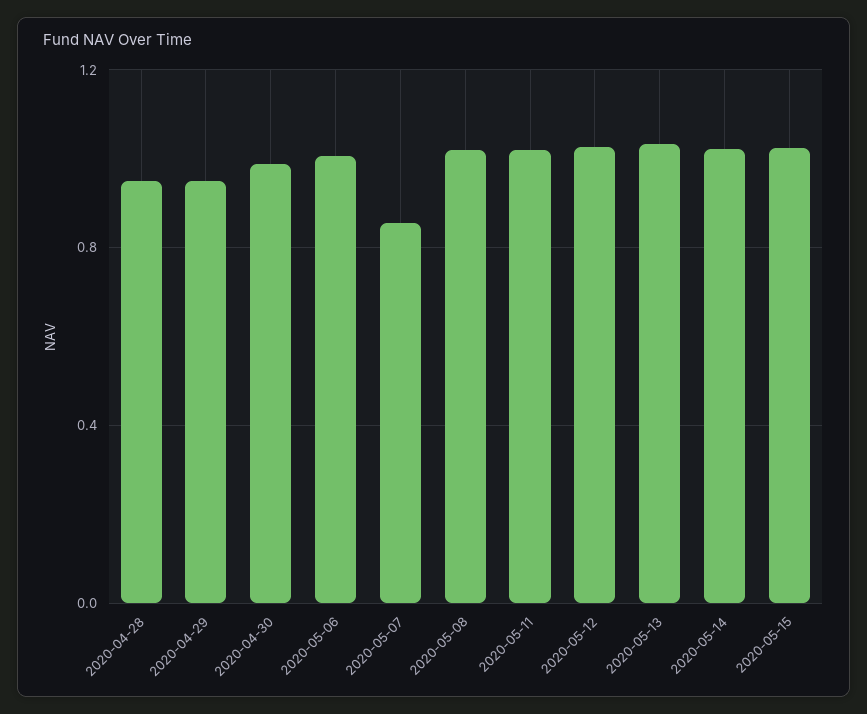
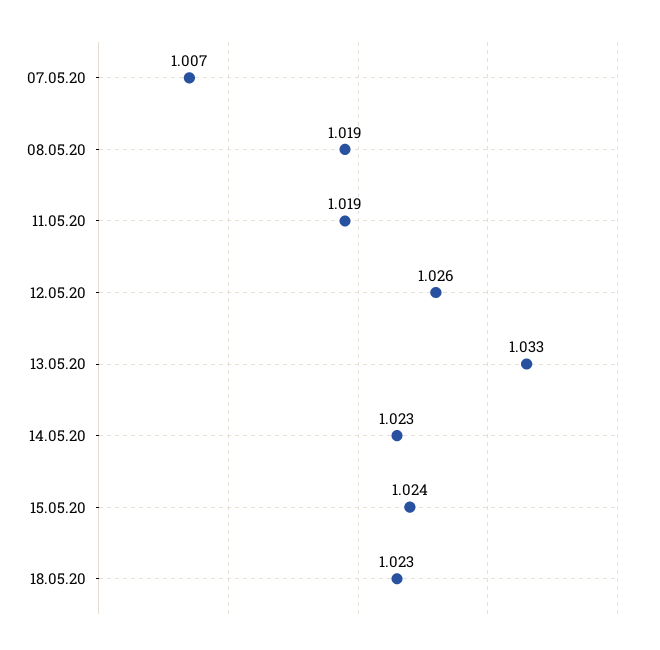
2020-04-28: 0.95 -> none
2020-04-29: 0.95 -> none
2020-04-30: 1 -> none
2020-05-06: 1 -> none
2020-05-07: 0.85 -> 1.007
18.05.20: none -> 1.023

